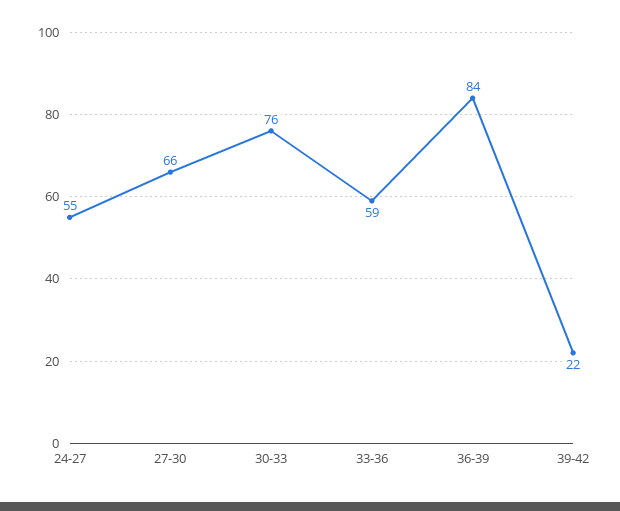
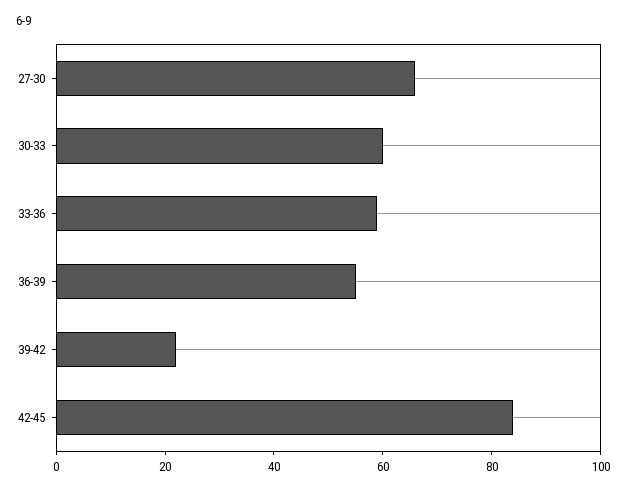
24-27: 55 -> none
30-33: 76 -> 60
36-39: 84 -> 55
42-45: none -> 85

